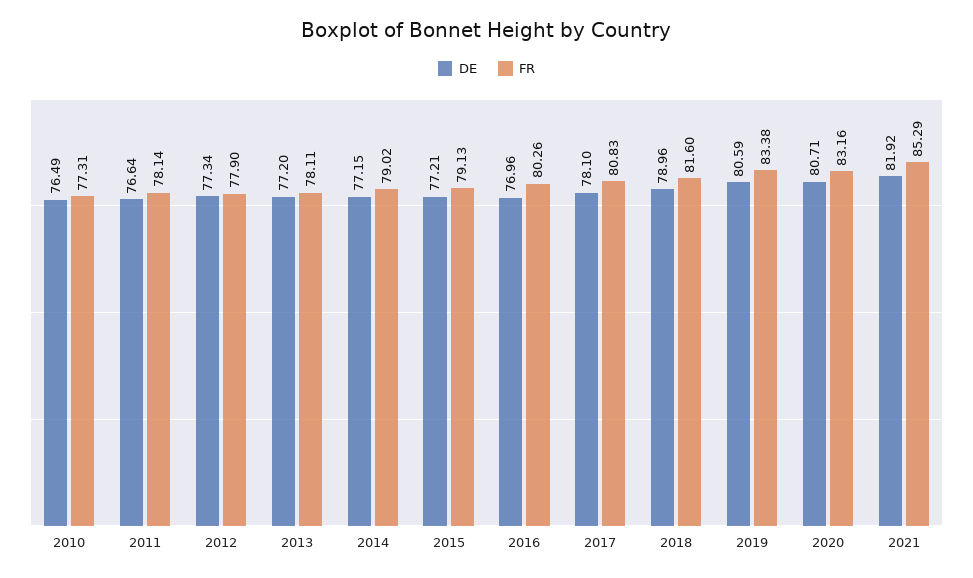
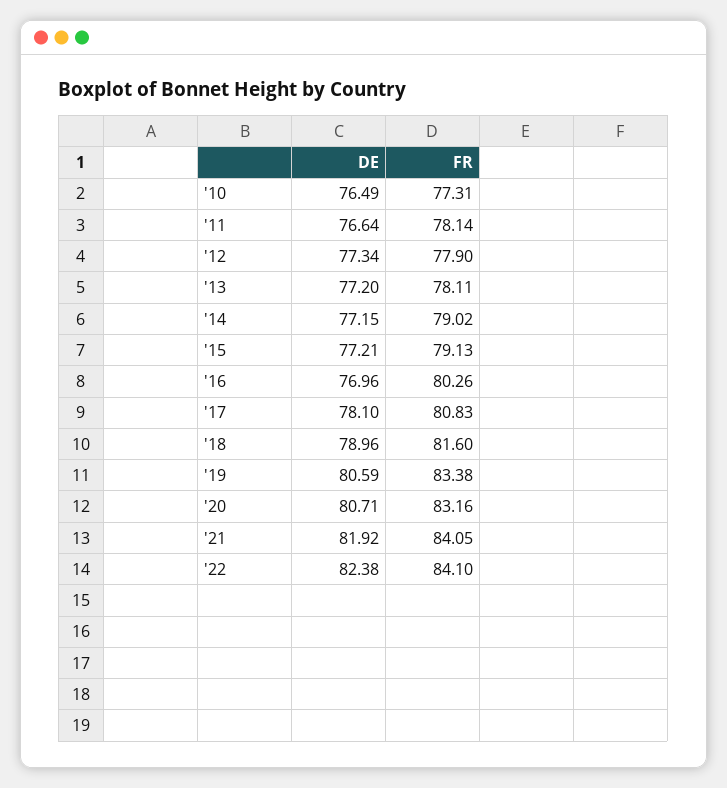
FR, 2021: 85.29 -> 84.05
DE, '22: none -> 82.38
FR, '22: none -> 84.1

